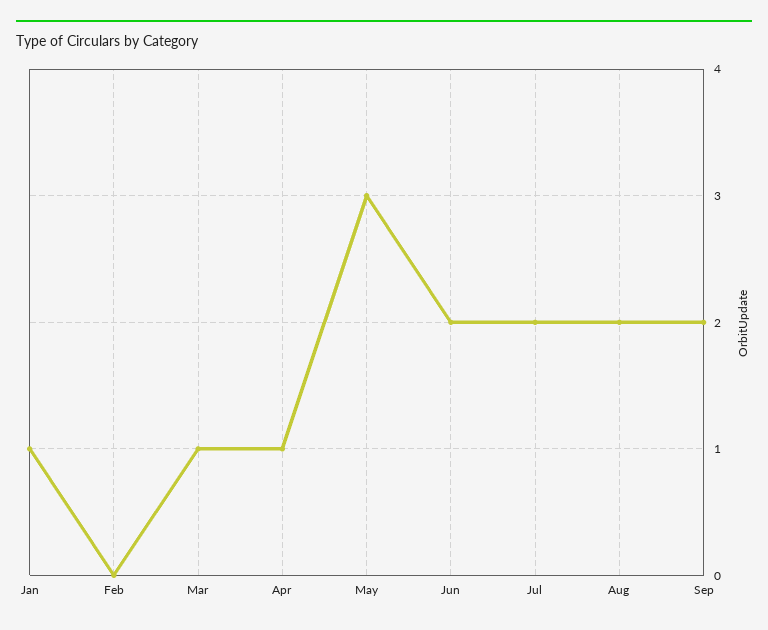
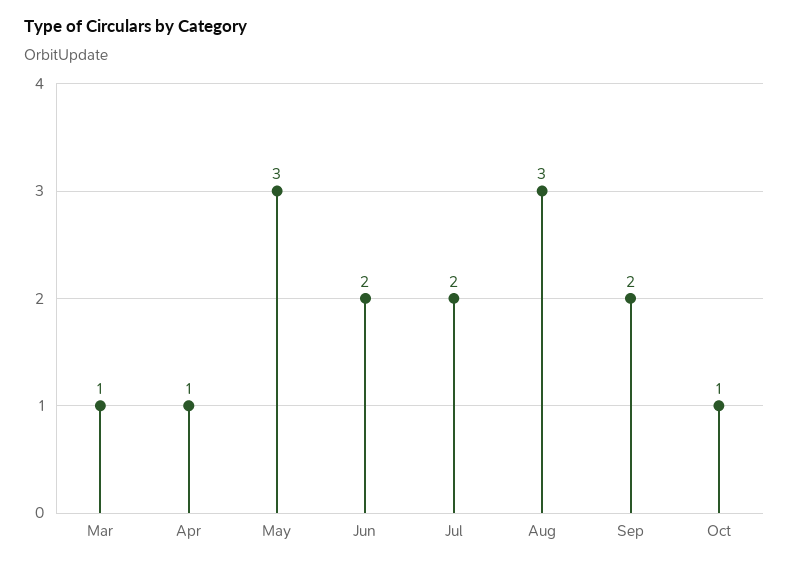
Jan: 1 -> none
Feb: 0 -> none
Aug: 2 -> 3
Oct: none -> 1

